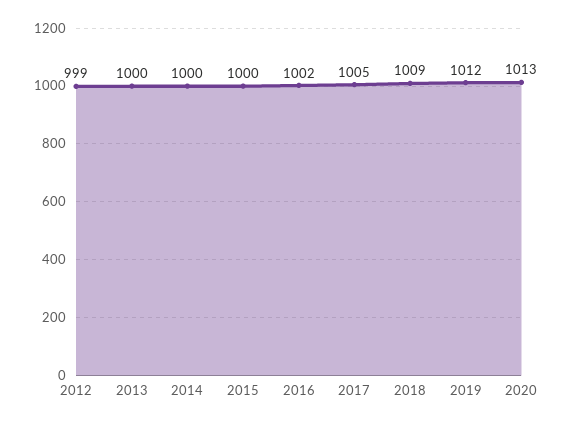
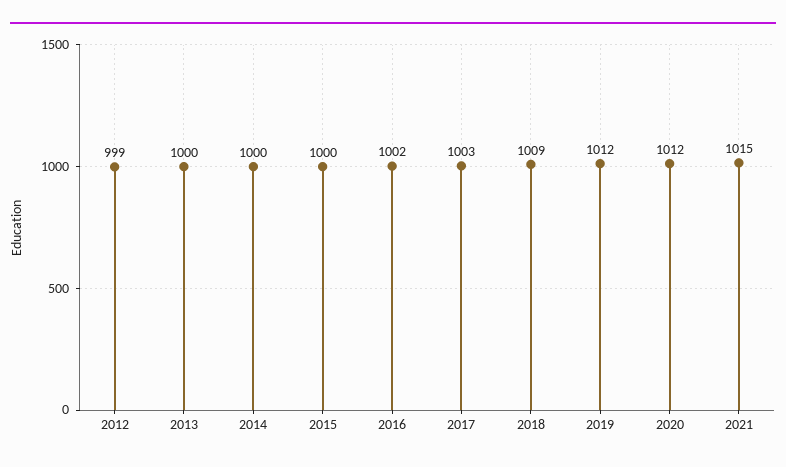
2017: 1005 -> 1003
2020: 1013 -> 1012
2021: none -> 1015

